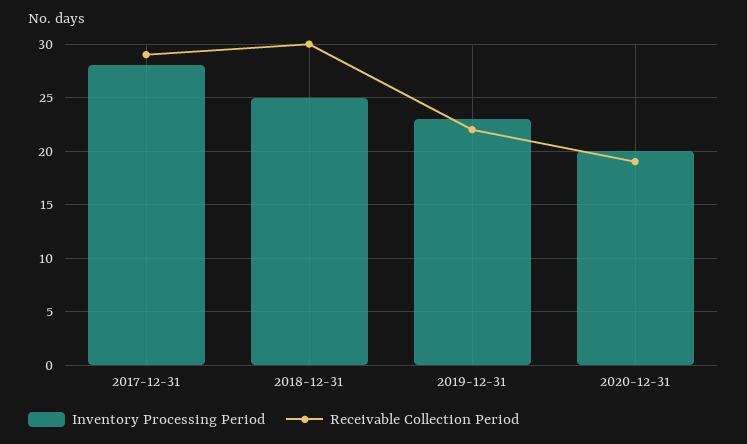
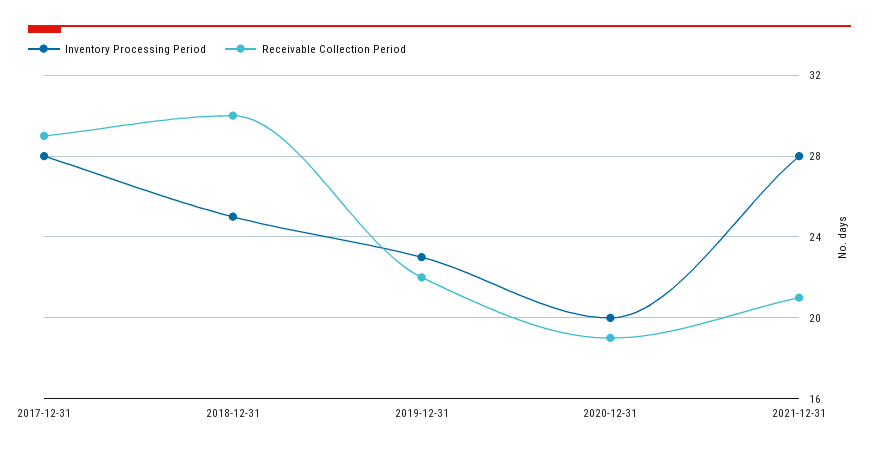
Inventory Processing Period, 2021-12-31: none -> 28
Receivable Collection Period, 2021-12-31: none -> 21

